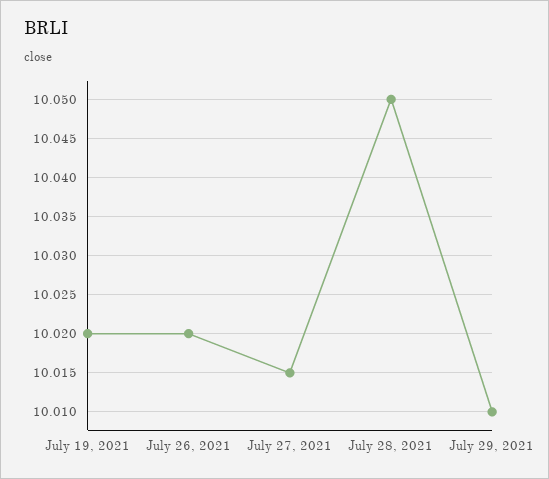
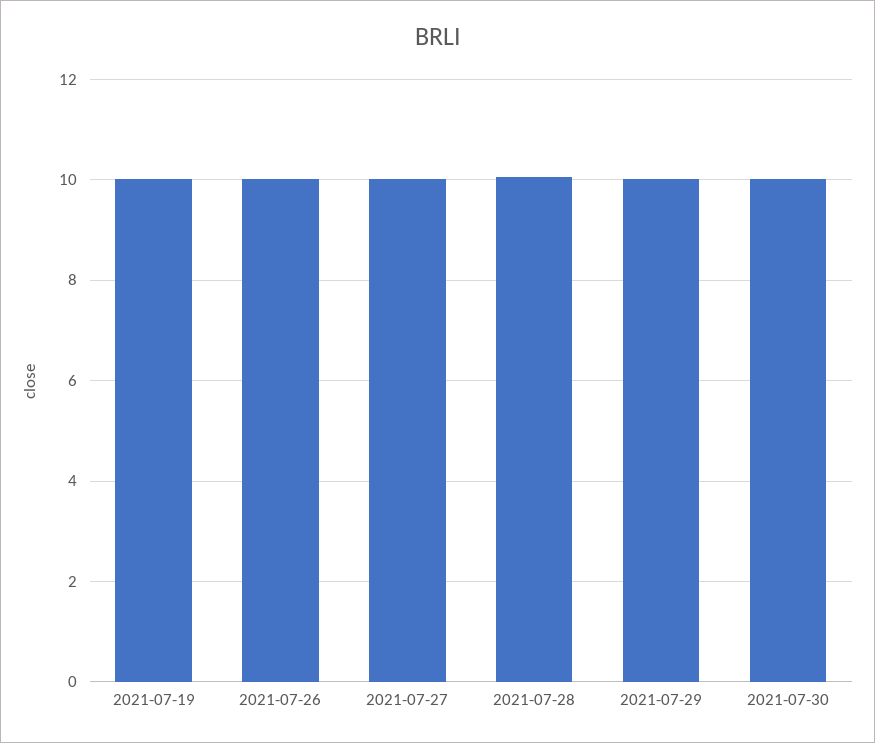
2021-07-30: none -> 10

